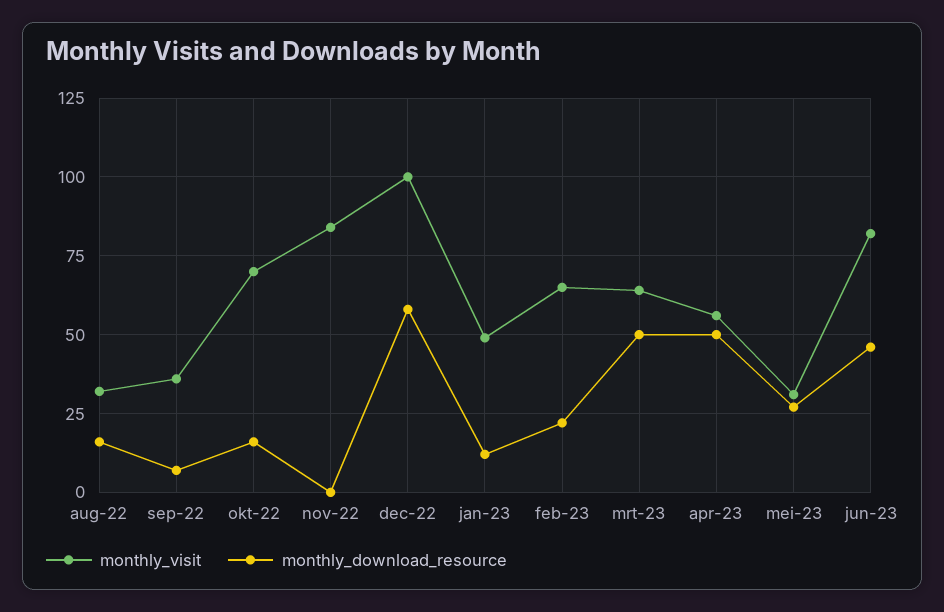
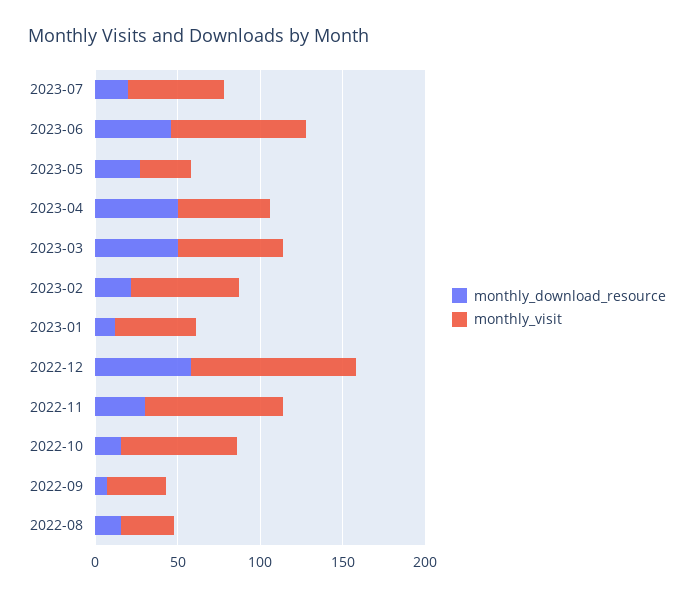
monthly_download_resource, nov-22: 0 -> 30
monthly_download_resource, 2023-07: none -> 20
monthly_visit, 2023-07: none -> 60

